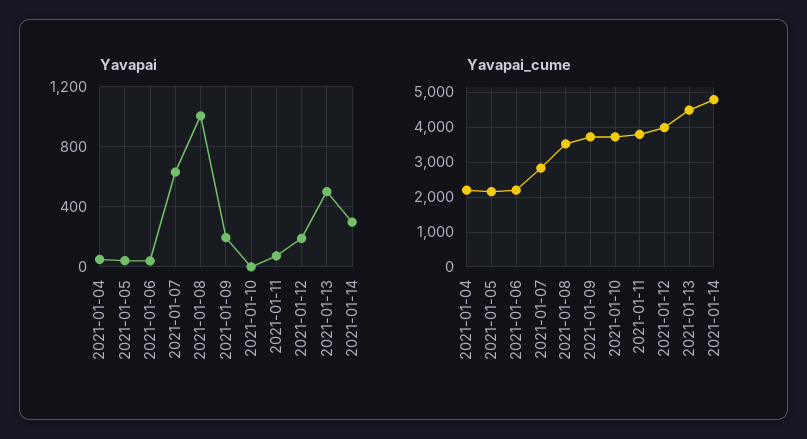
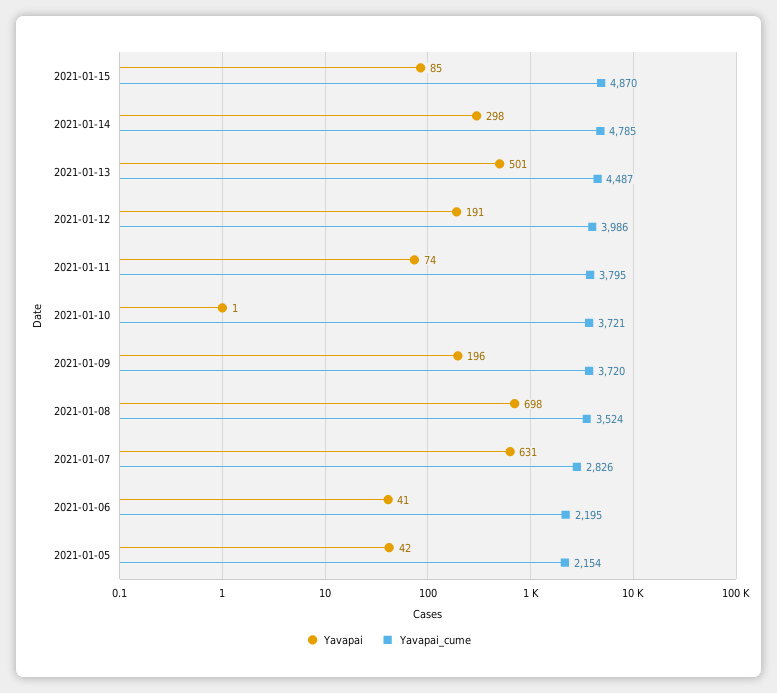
Yavapai, 2021-01-04: 50 -> none
Yavapai, 2021-01-08: 1000 -> 698
Yavapai_cume, 2021-01-04: 2200 -> none
Yavapai, 2021-01-15: none -> 85
Yavapai_cume, 2021-01-15: none -> 4870

